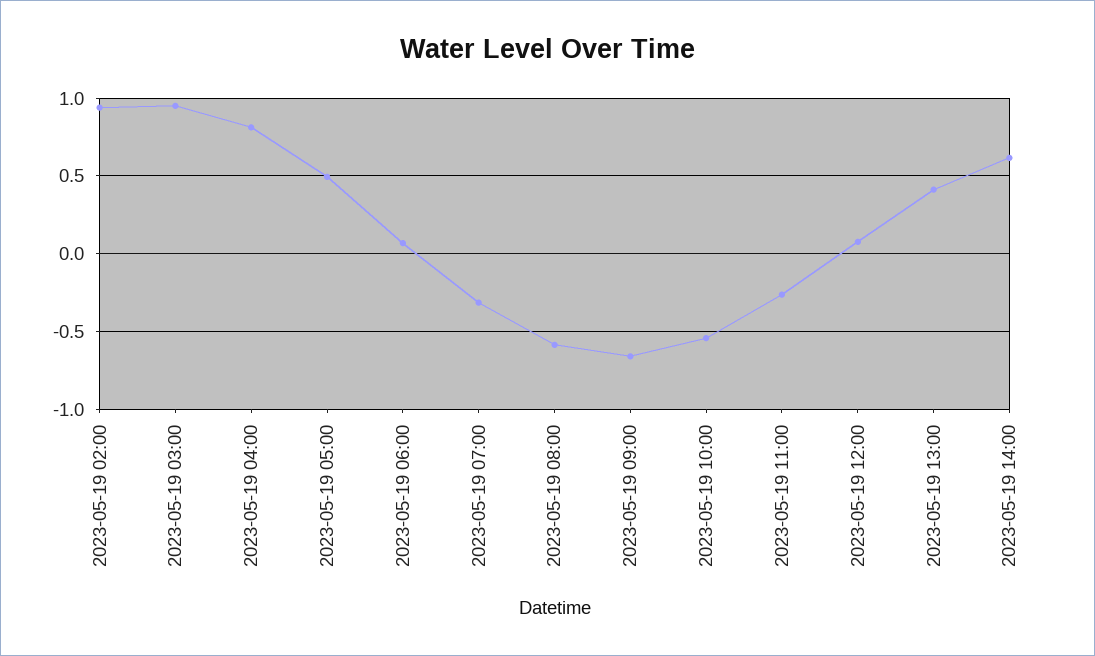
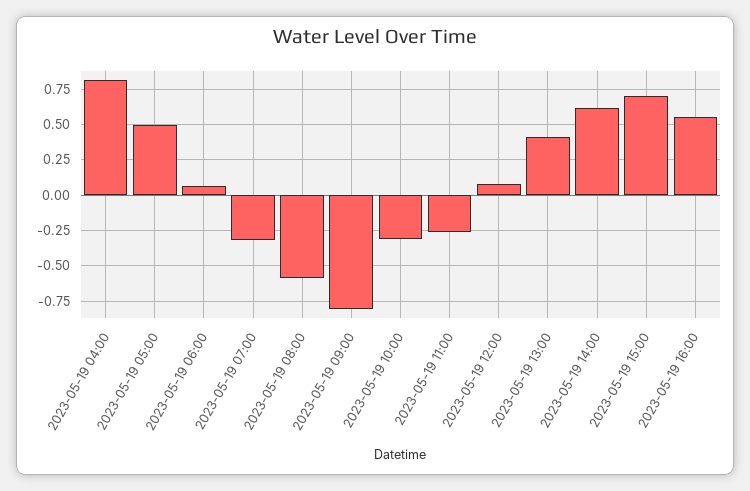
2023-05-19 02:00: 0.95 -> none
2023-05-19 03:00: 0.95 -> none
2023-05-19 09:00: -0.65 -> -0.8
2023-05-19 10:00: -0.55 -> -0.3
2023-05-19 15:00: none -> 0.7
2023-05-19 16:00: none -> 0.55

